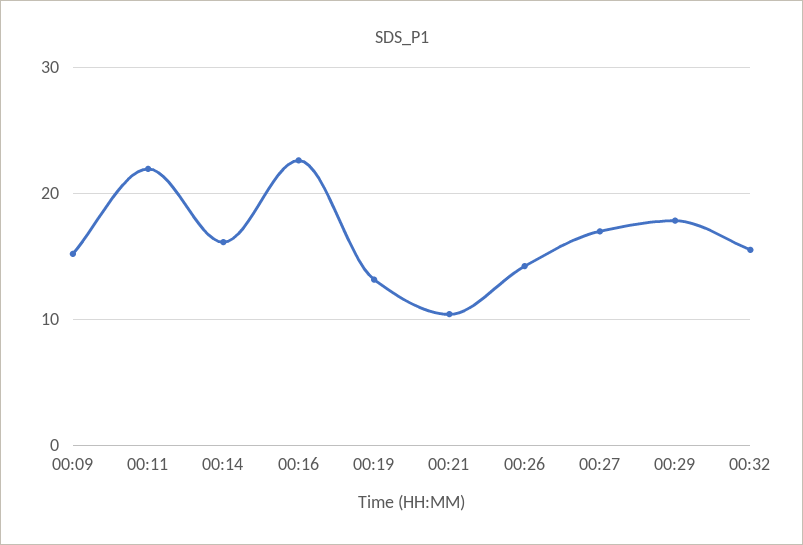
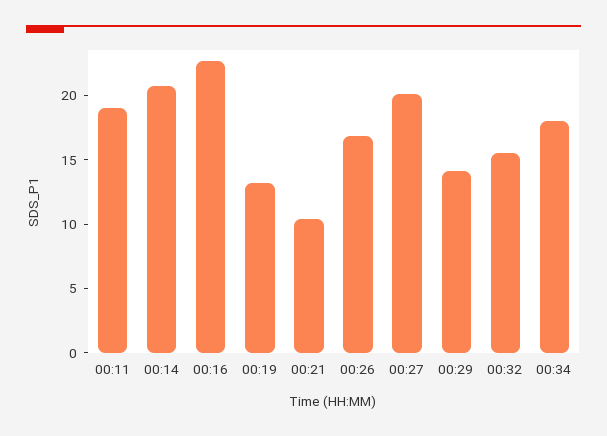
00:09: 15 -> none
00:11: 22 -> 19
00:14: 16 -> 21
00:26: 14 -> 17
00:27: 17 -> 20
00:29: 18 -> 14
00:34: none -> 18

